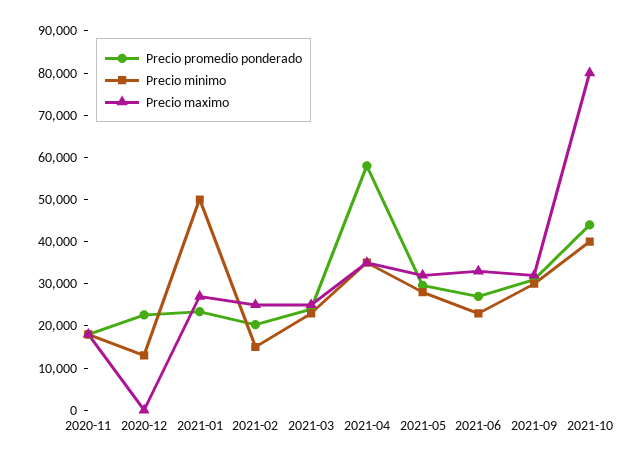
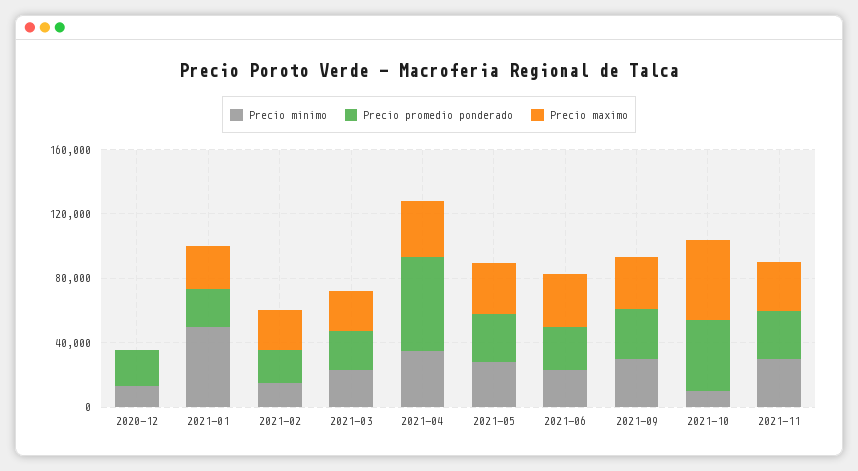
Precio promedio ponderado, 2020-11: 18000 -> none
Precio minimo, 2020-11: 18000 -> none
Precio maximo, 2020-11: 18000 -> none
Precio minimo, 2021-10: 40000 -> 10000
Precio maximo, 2021-10: 80000 -> 50000
Precio minimo, 2021-11: none -> 30000
Precio promedio ponderado, 2021-11: none -> 30000
Precio maximo, 2021-11: none -> 30000

